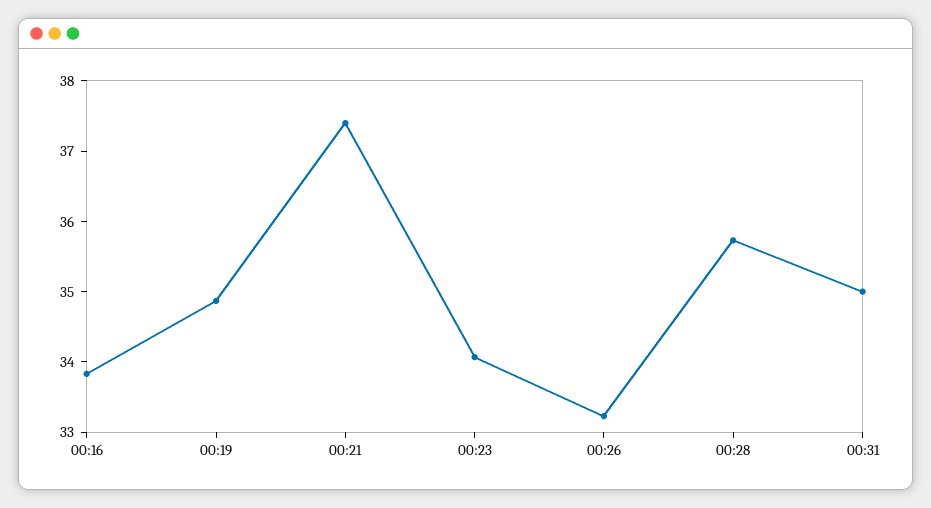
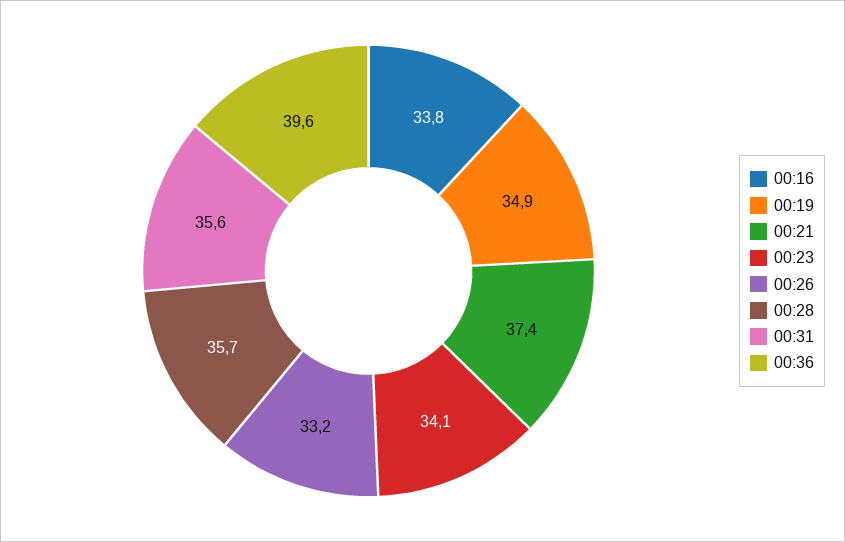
00:31: 35 -> 35.6
00:36: none -> 39.6

